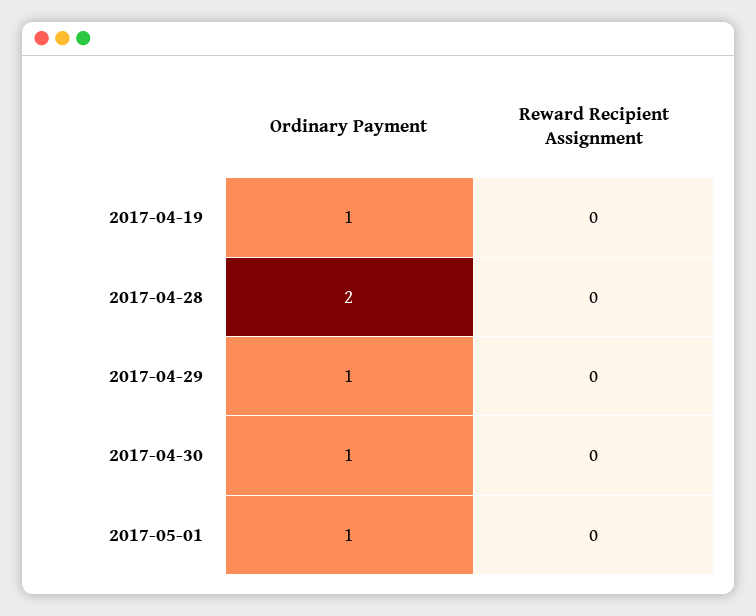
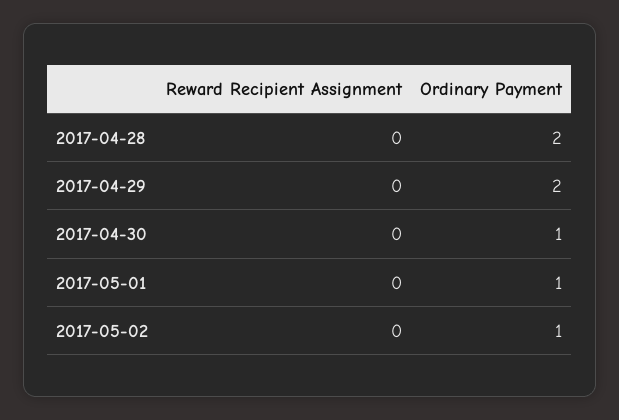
Ordinary Payment, 2017-04-19: 1 -> none
Reward Recipient Assignment, 2017-04-19: 0 -> none
Ordinary Payment, 2017-04-29: 1 -> 2
Reward Recipient Assignment, 2017-05-02: none -> 0
Ordinary Payment, 2017-05-02: none -> 1

